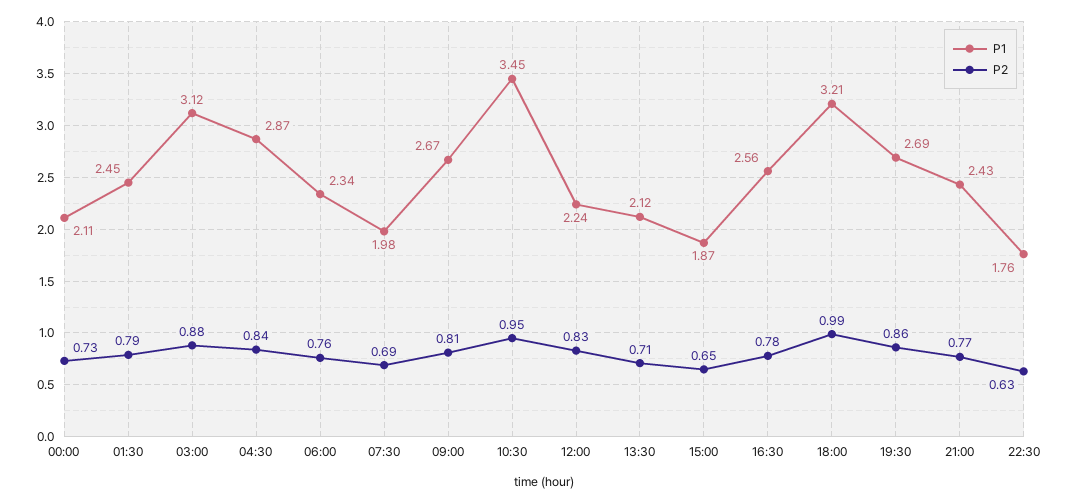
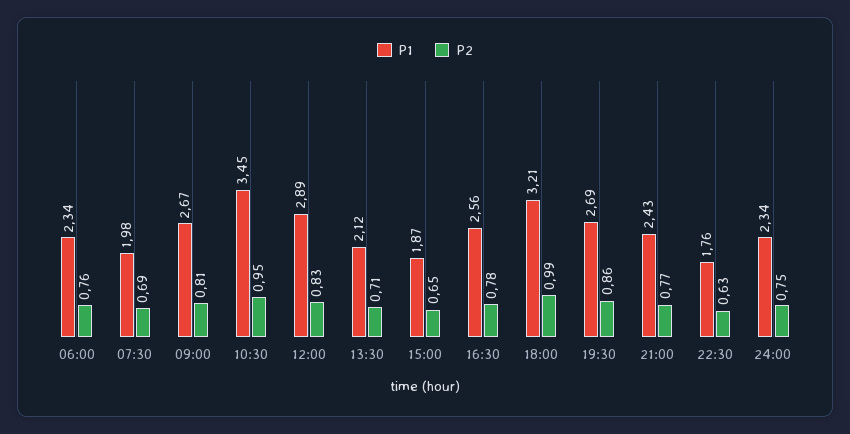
P1, 00:00: 2.11 -> none
P2, 00:00: 0.73 -> none
P1, 01:30: 2.45 -> none
P2, 01:30: 0.79 -> none
P1, 03:00: 3.12 -> none
P2, 03:00: 0.88 -> none
P1, 04:30: 2.87 -> none
P2, 04:30: 0.84 -> none
P1, 12:00: 2.24 -> 2.89
P1, 24:00: none -> 2.34
P2, 24:00: none -> 0.75

